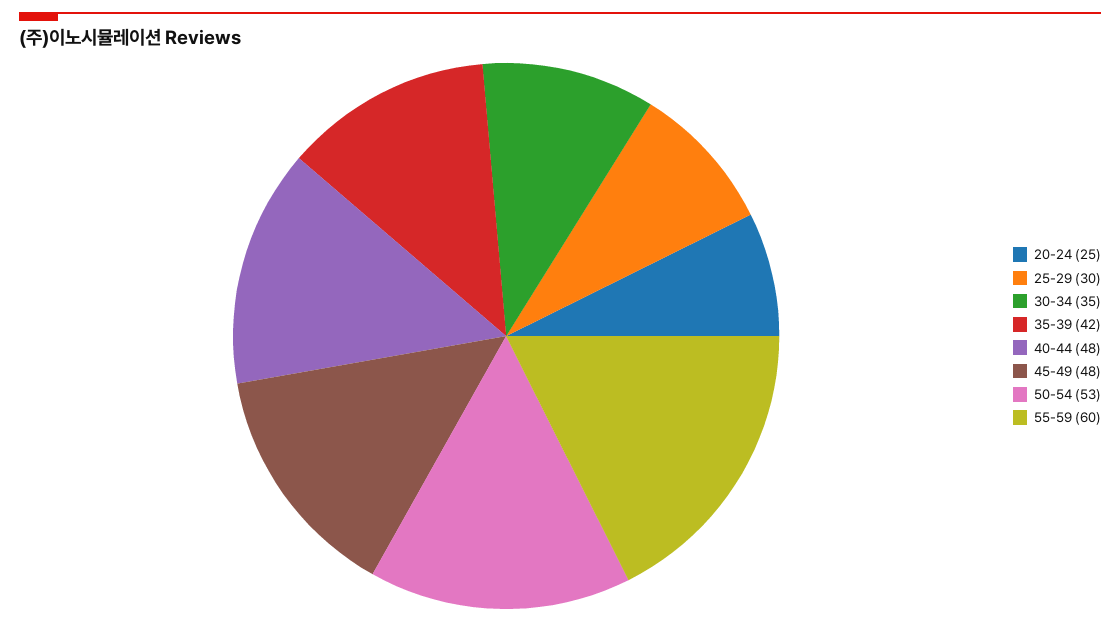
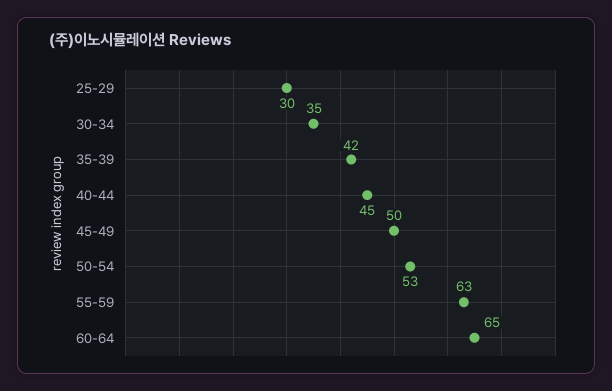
20-24: 25 -> none
40-44: 48 -> 45
45-49: 48 -> 50
55-59: 60 -> 63
60-64: none -> 65

